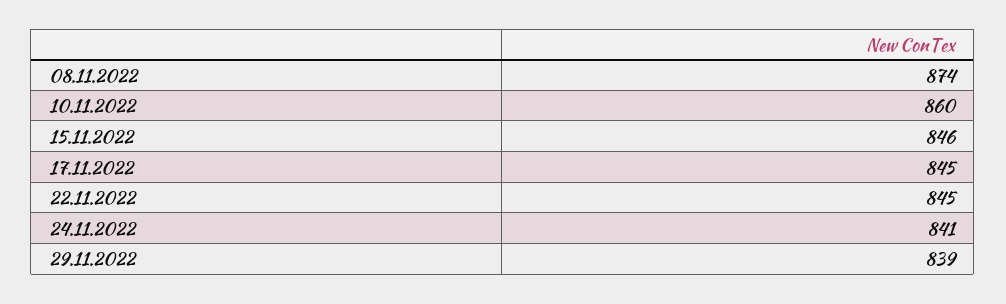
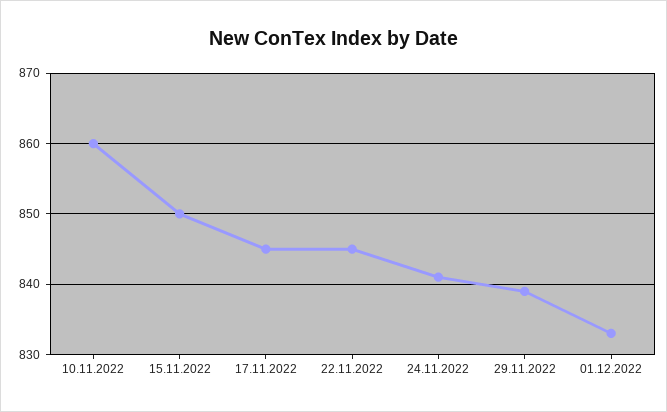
08.11.2022: 874 -> none
15.11.2022: 846 -> 850
01.12.2022: none -> 833

